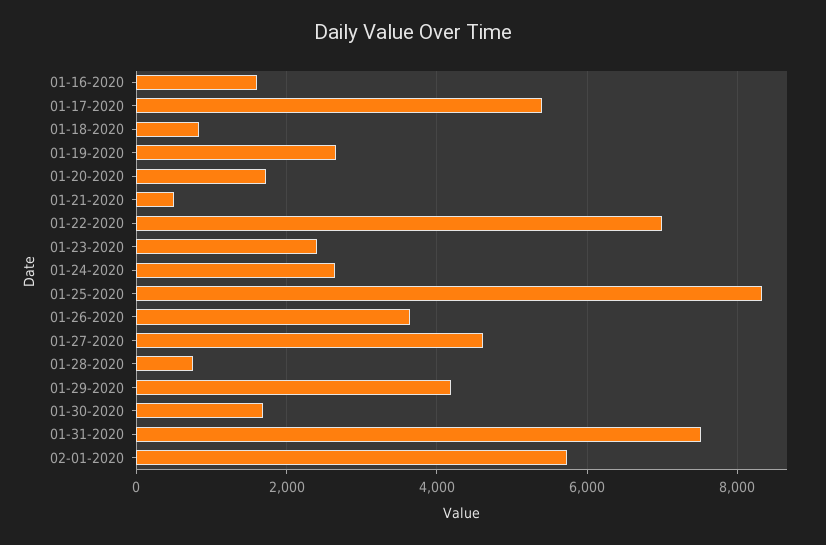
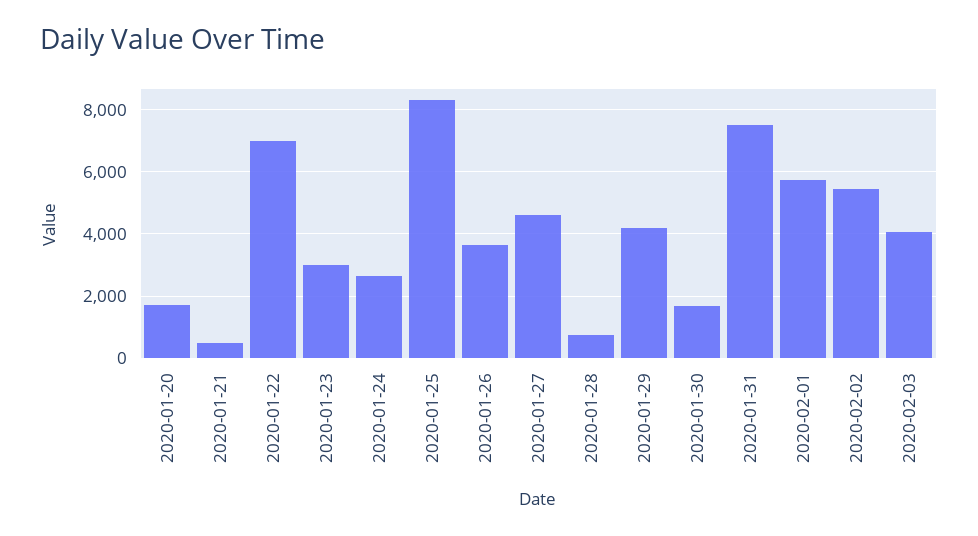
01-16-2020: 1600 -> none
01-17-2020: 5400 -> none
01-18-2020: 800 -> none
01-19-2020: 2600 -> none
01-23-2020: 2400 -> 3000
2020-02-02: none -> 5400
2020-02-03: none -> 4000

